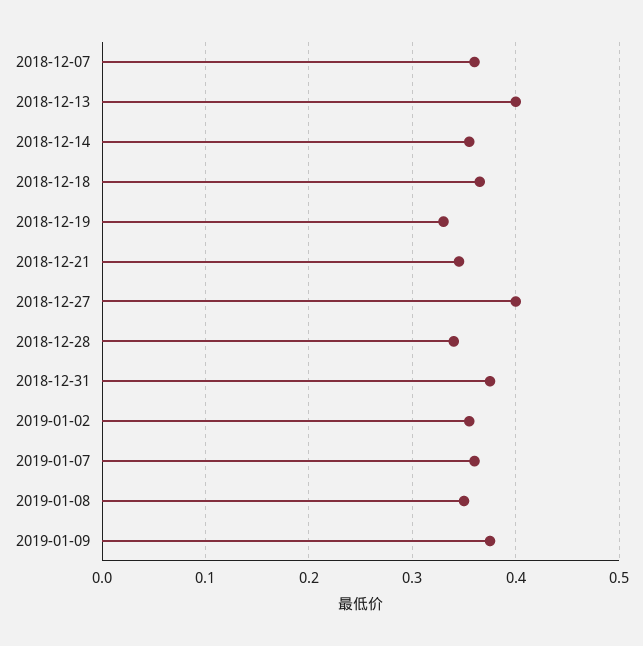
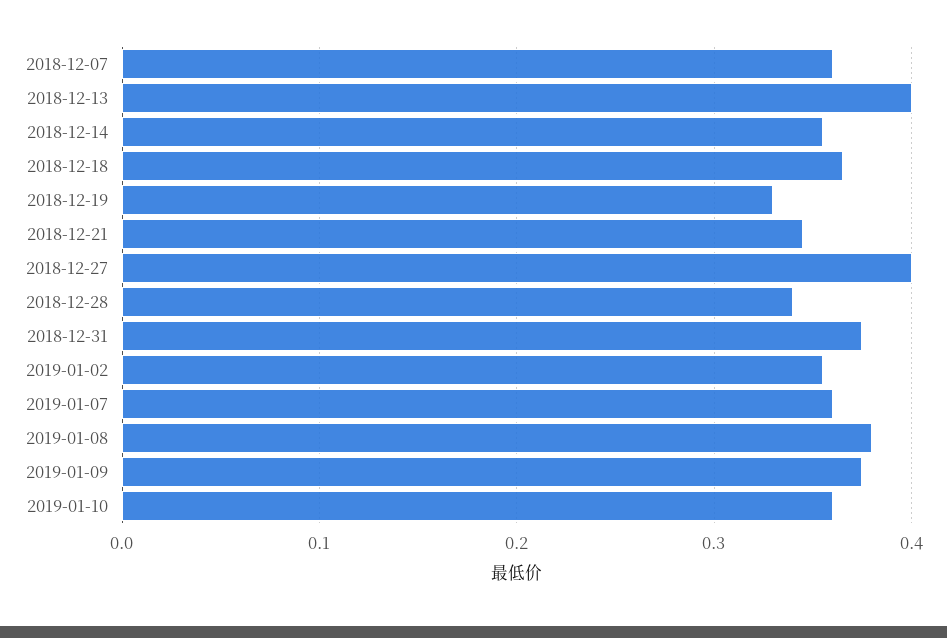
2019-01-08: 0.35 -> 0.38
2019-01-10: none -> 0.36

